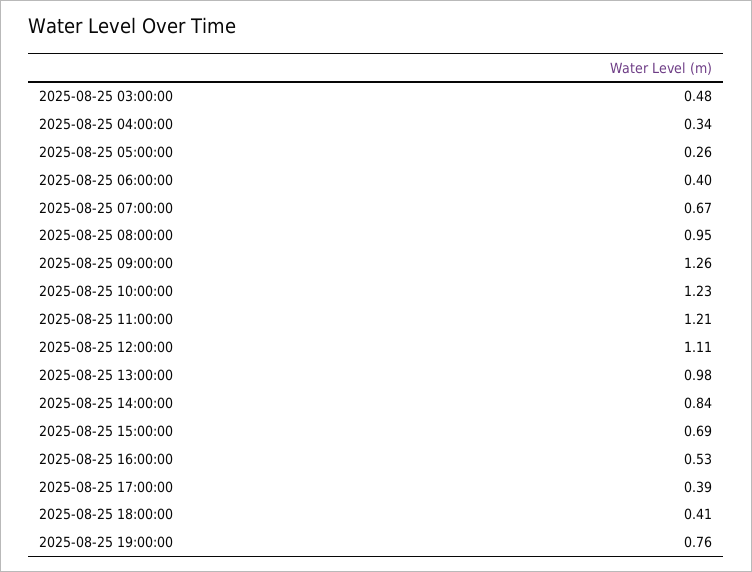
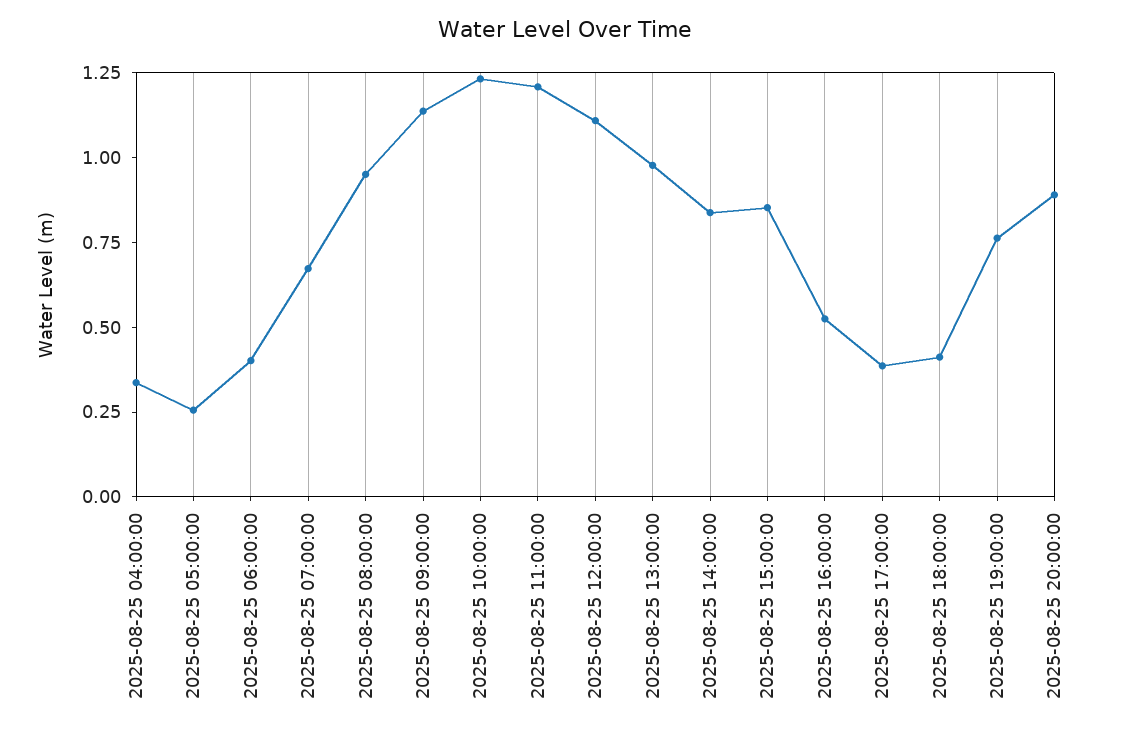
2025-08-25 03:00:00: 0.48 -> none
2025-08-25 09:00:00: 1.26 -> 1.15
2025-08-25 15:00:00: 0.69 -> 0.85
2025-08-25 20:00:00: none -> 0.9

